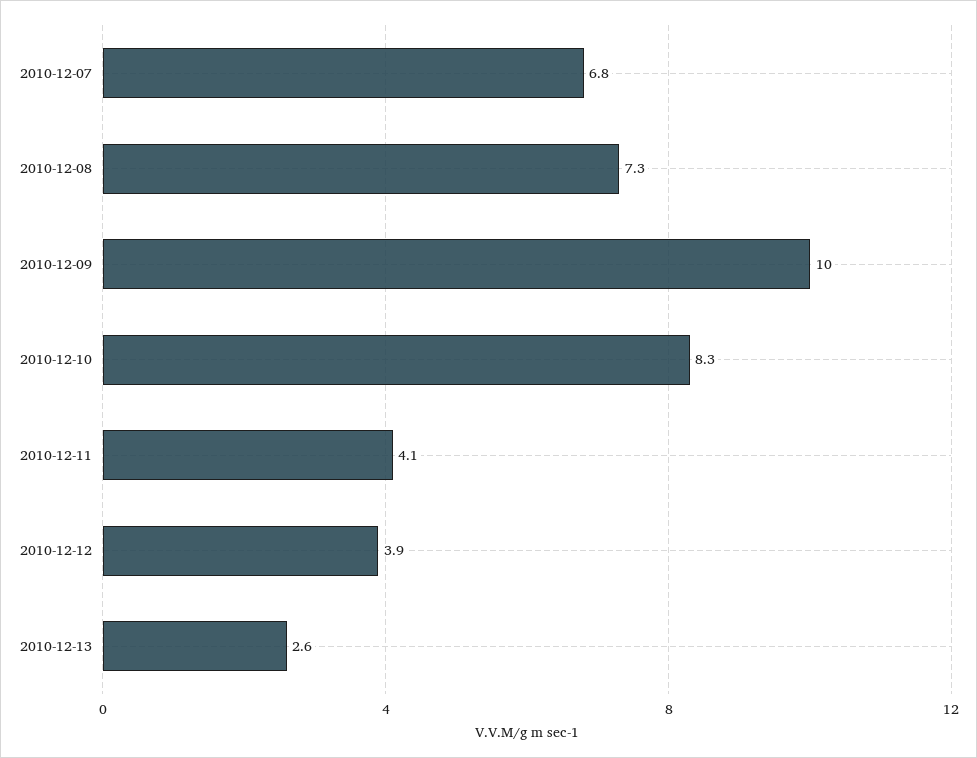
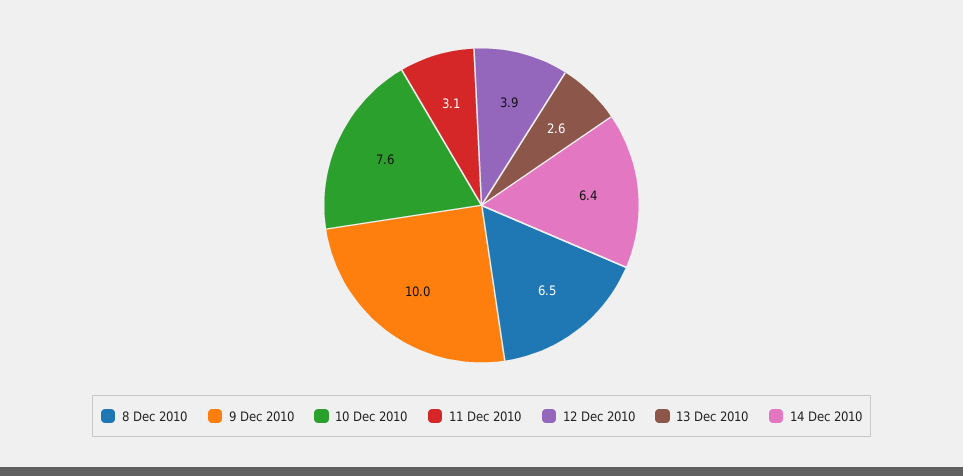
2010-12-07: 6.8 -> none
2010-12-08: 7.3 -> 6.5
2010-12-10: 8.3 -> 7.6
2010-12-11: 4.1 -> 3.1
14 Dec 2010: none -> 6.4

